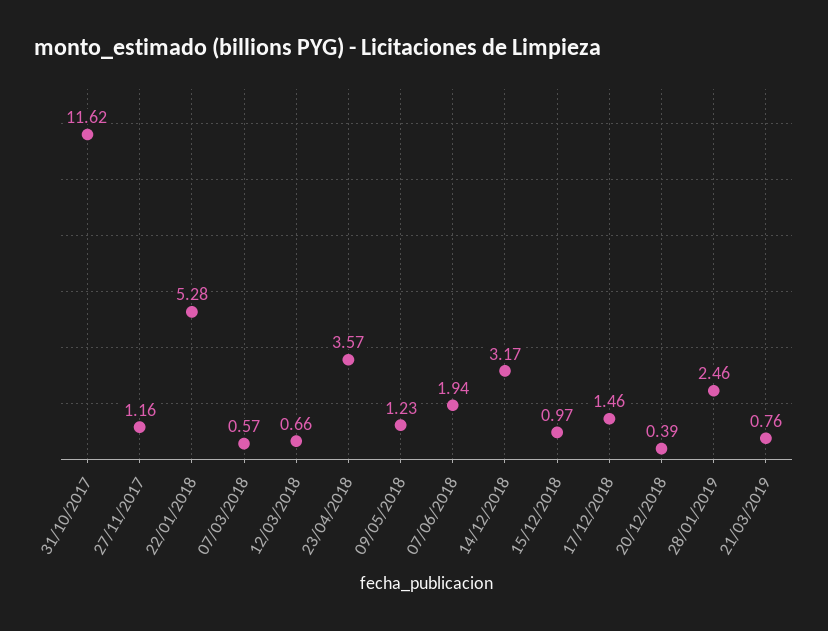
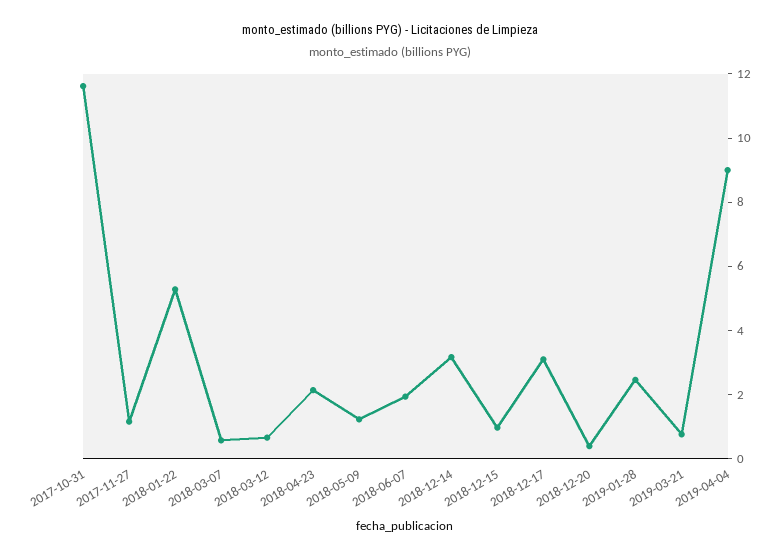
23/04/2018: 3.57 -> 2
17/12/2018: 1.46 -> 3
2019-04-04: none -> 9

